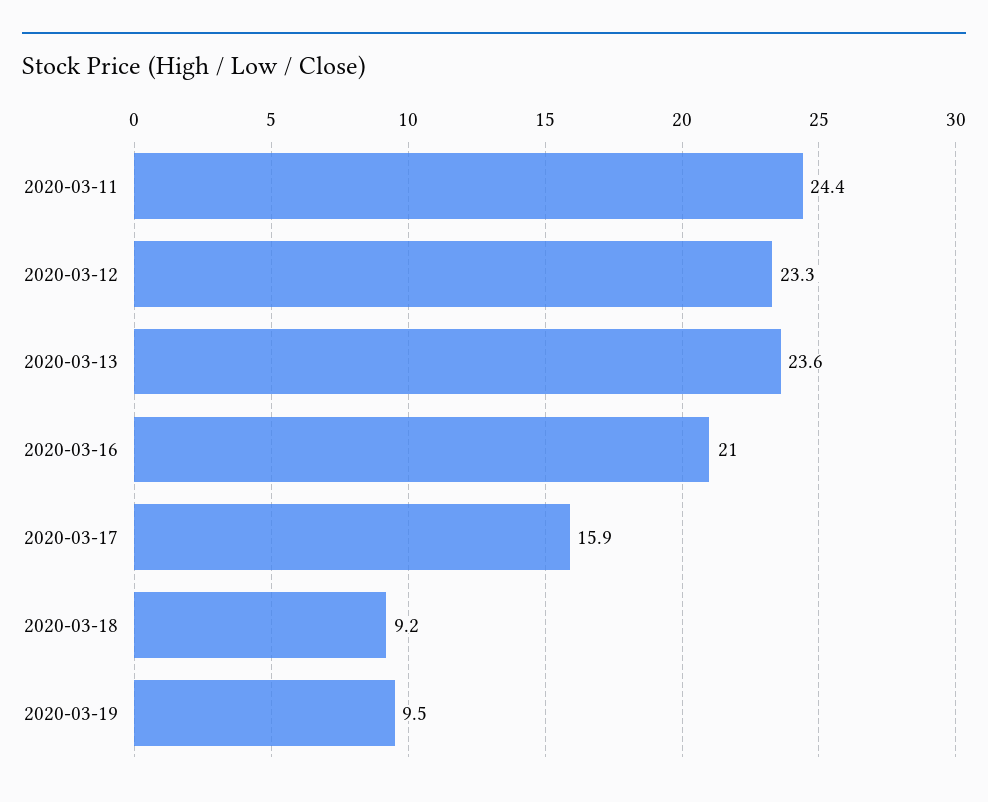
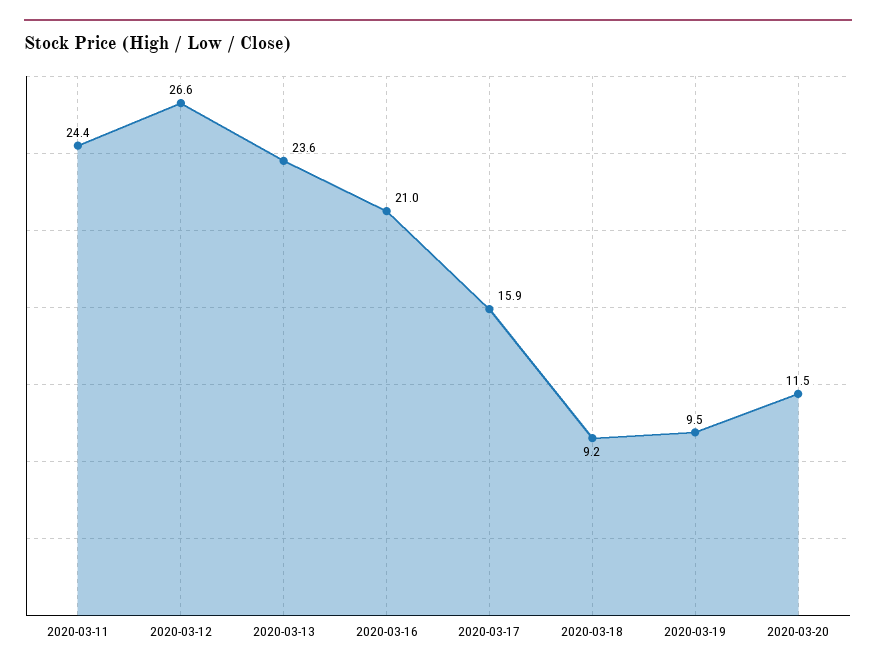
2020-03-12: 23.3 -> 26.6
2020-03-20: none -> 11.5

